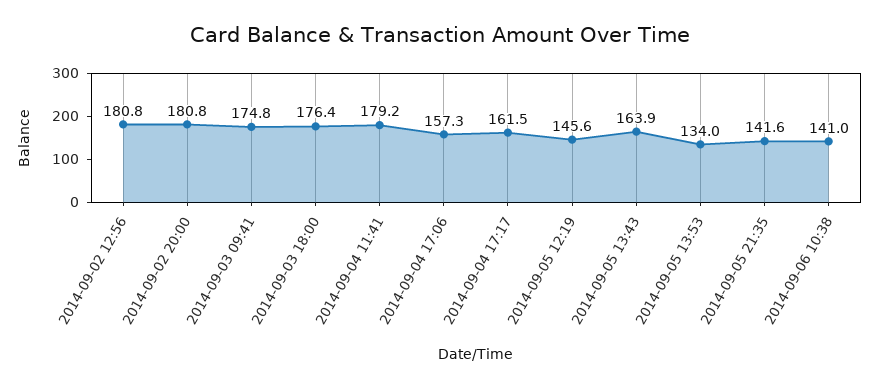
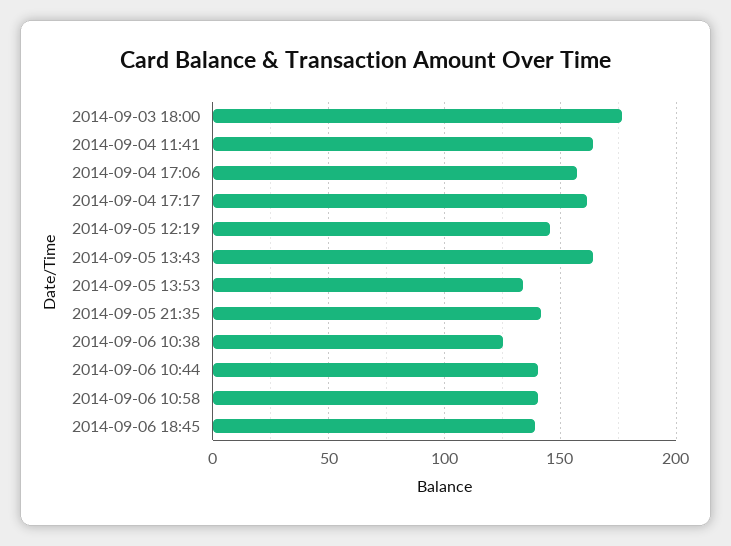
2014-09-02 12:56: 180.8 -> none
2014-09-02 20:00: 180.8 -> none
2014-09-03 09:41: 174.8 -> none
2014-09-04 11:41: 179.2 -> 165
2014-09-06 10:38: 141 -> 125
2014-09-06 10:44: none -> 140
2014-09-06 10:58: none -> 140
2014-09-06 18:45: none -> 140

